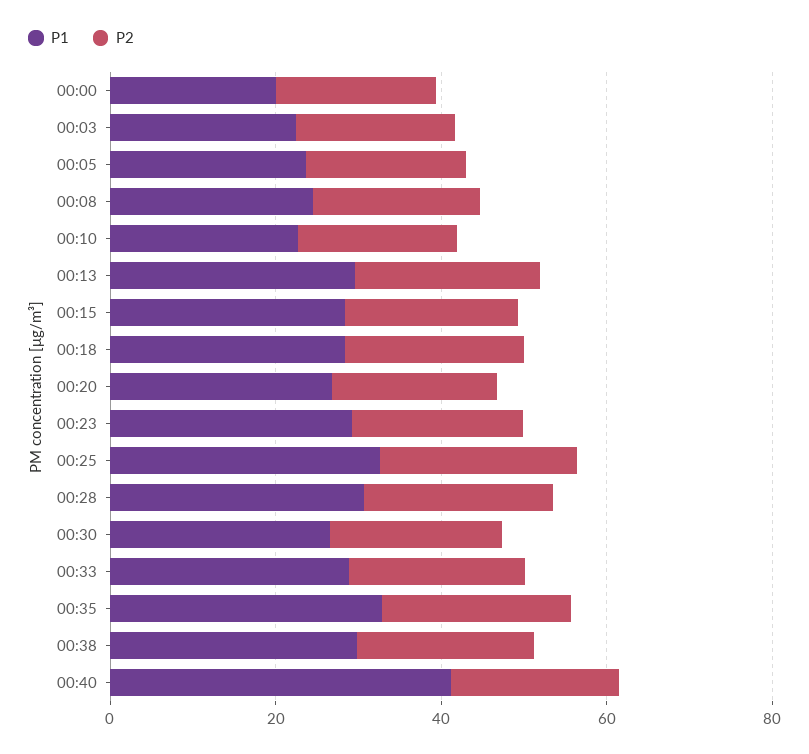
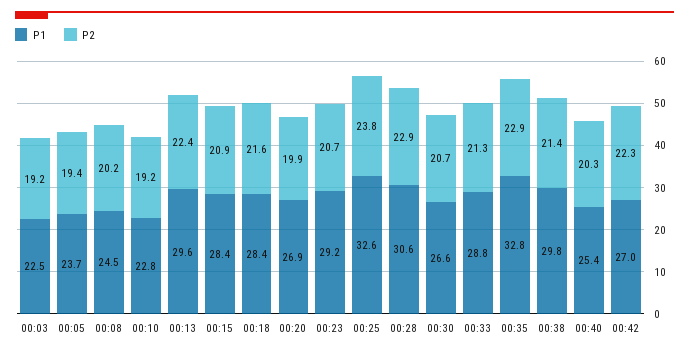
P1, 00:00: 20 -> none
P2, 00:00: 20 -> none
P1, 00:40: 40 -> 25.4
P1, 00:42: none -> 27
P2, 00:42: none -> 22.3

